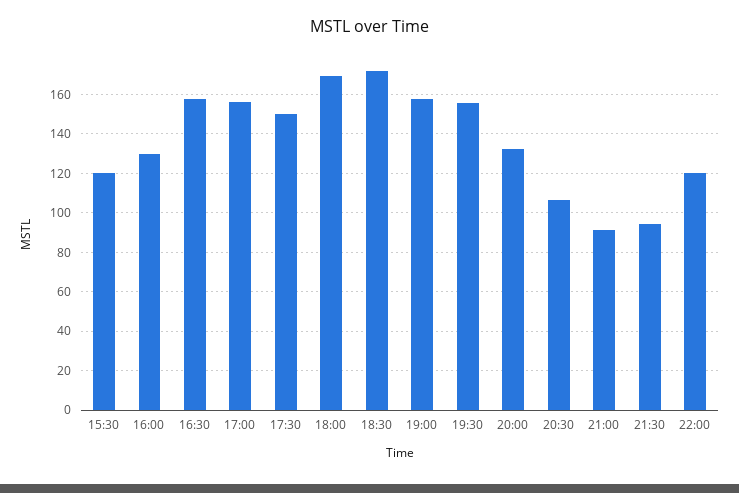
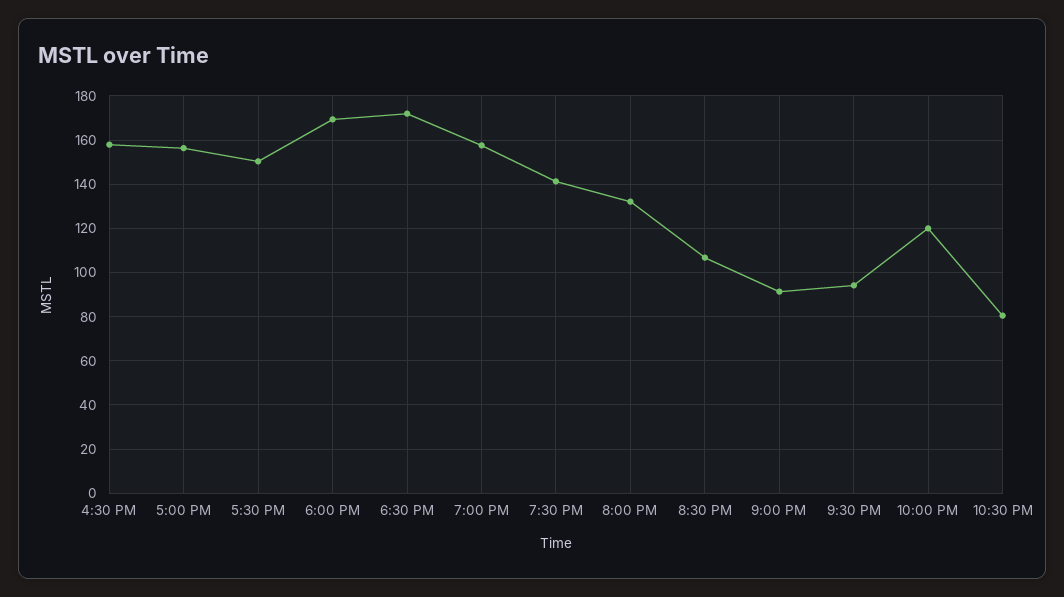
15:30: 120 -> none
16:00: 130 -> none
19:30: 155 -> 140
10:30 PM: none -> 80

